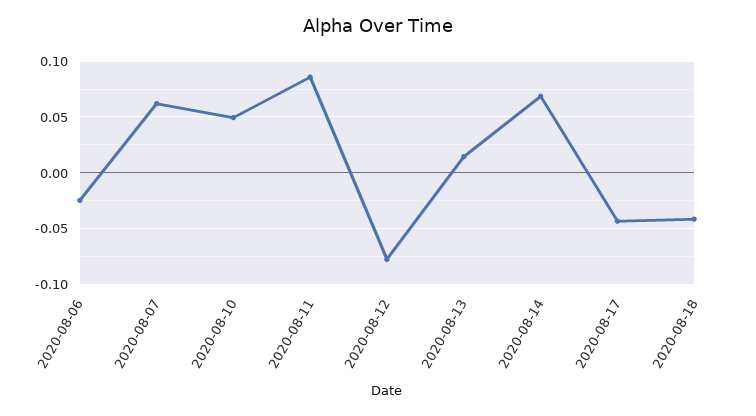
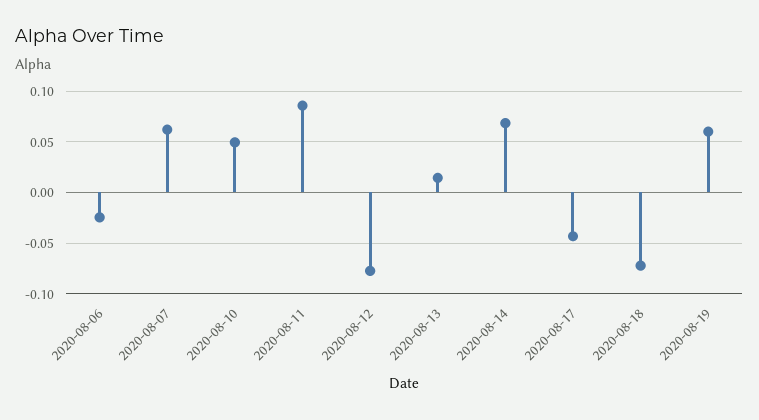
2020-08-18: -0.04 -> -0.07
2020-08-19: none -> 0.06

